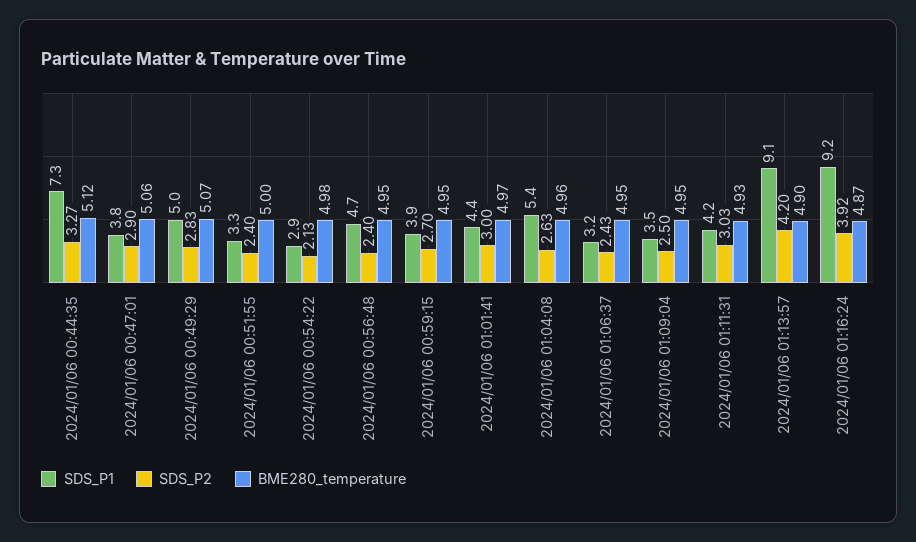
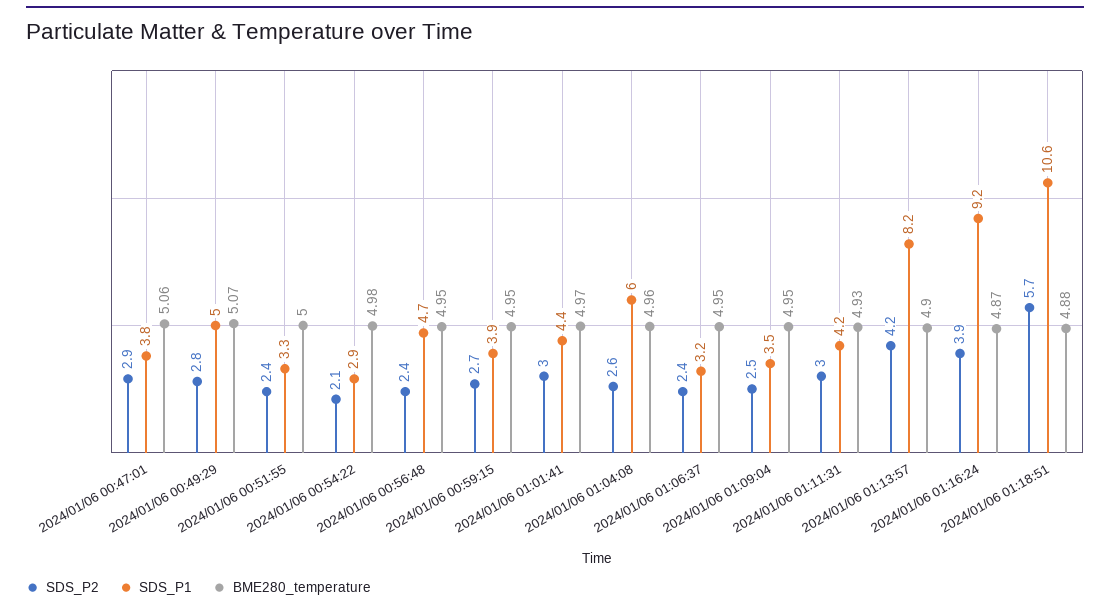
SDS_P1, 2024/01/06 00:44:35: 7.3 -> none
SDS_P2, 2024/01/06 00:44:35: 3.27 -> none
BME280_temperature, 2024/01/06 00:44:35: 5.12 -> none
SDS_P1, 2024/01/06 01:04:08: 5.4 -> 6
SDS_P1, 2024/01/06 01:13:57: 9.1 -> 8.2
SDS_P2, 2024/01/06 01:18:51: none -> 5.7
SDS_P1, 2024/01/06 01:18:51: none -> 10.6
BME280_temperature, 2024/01/06 01:18:51: none -> 4.88

